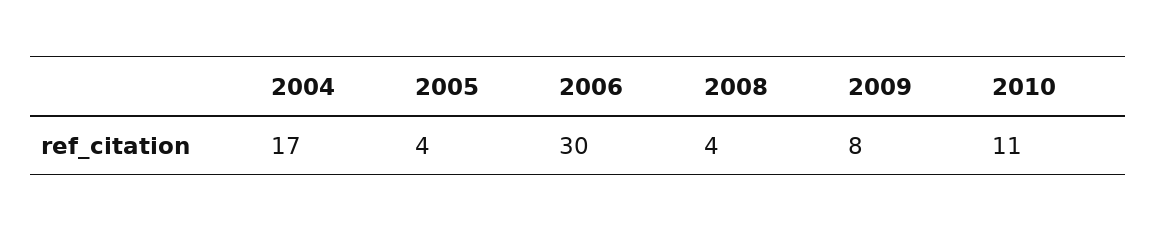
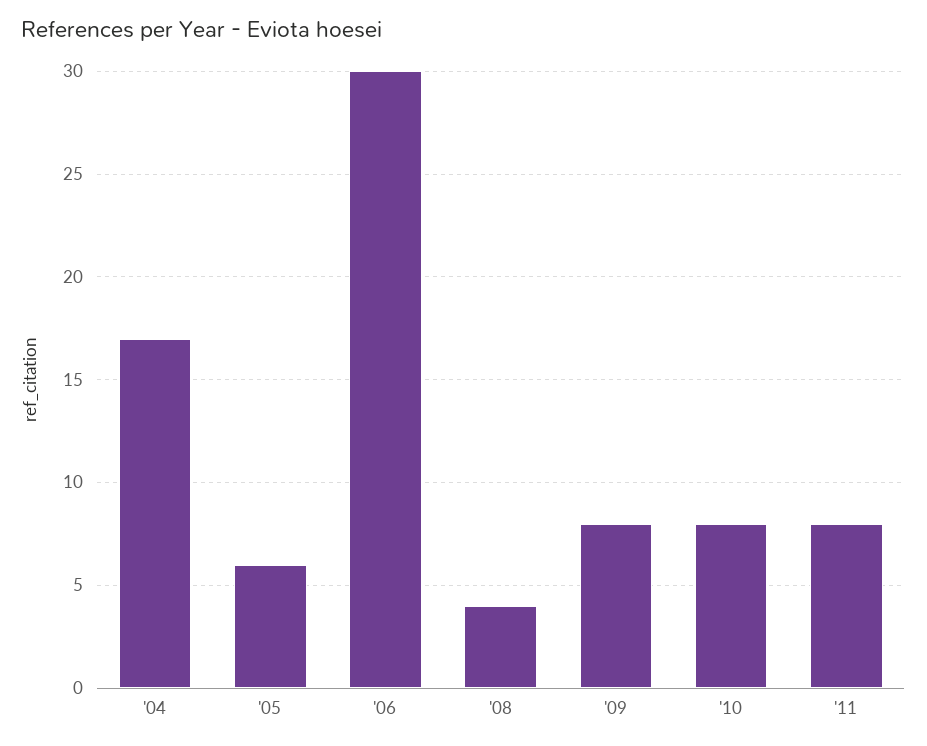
2005: 4 -> 6
2010: 11 -> 8
'11: none -> 8

